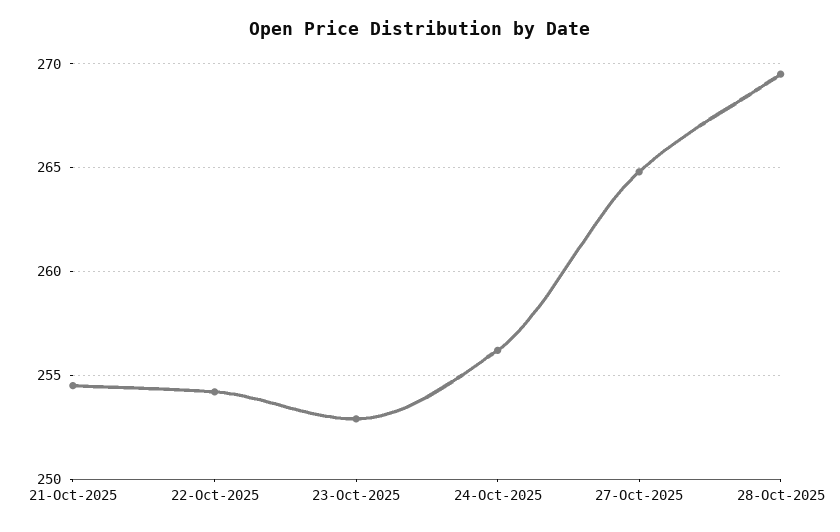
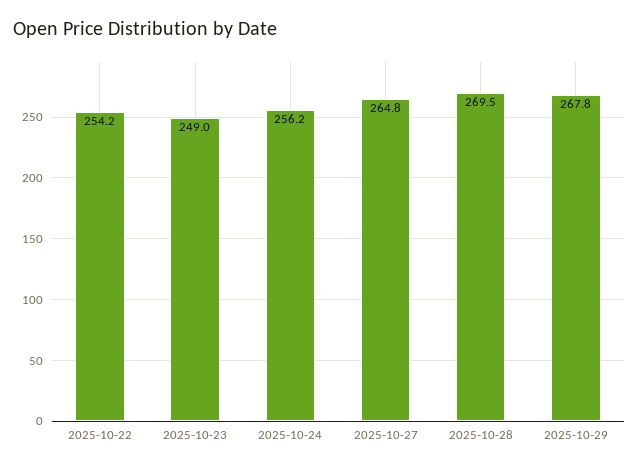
21-Oct-2025: 254.5 -> none
23-Oct-2025: 253 -> 249
2025-10-29: none -> 267.8

